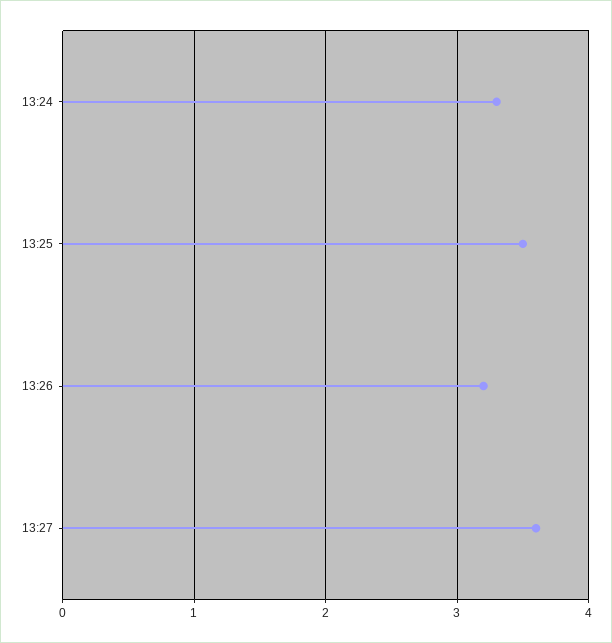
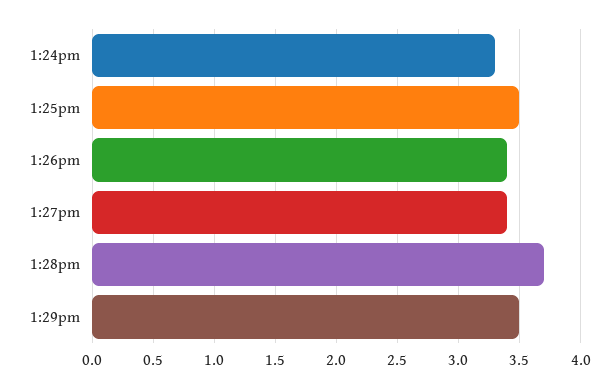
13:26: 3.2 -> 3.4
13:27: 3.6 -> 3.4
1:28pm: none -> 3.7
1:29pm: none -> 3.5

